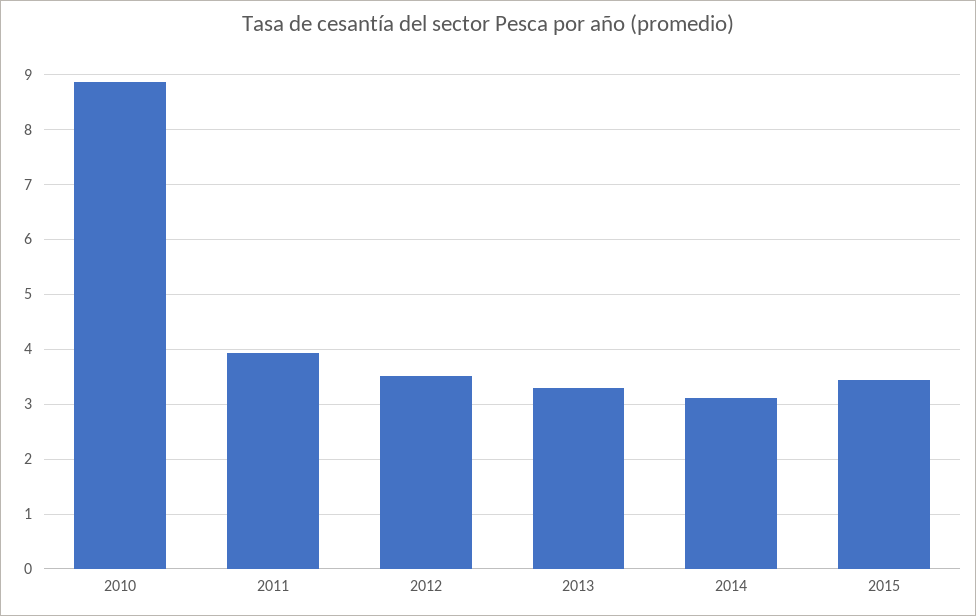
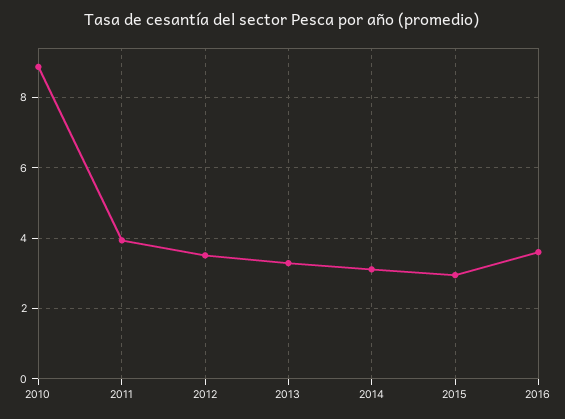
2015: 3.4 -> 3
2016: none -> 3.6

